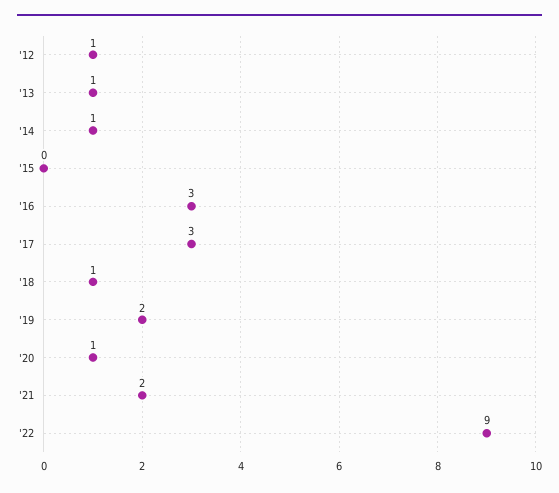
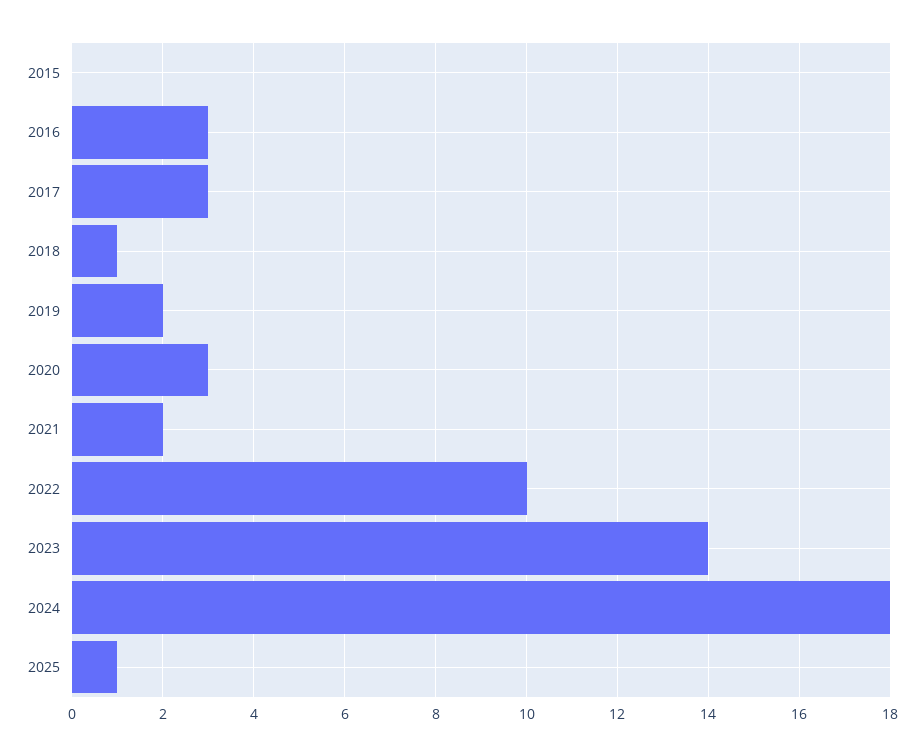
'12: 1 -> none
'13: 1 -> none
'14: 1 -> none
'20: 1 -> 3
'22: 9 -> 10
2023: none -> 14
2024: none -> 18
2025: none -> 1

